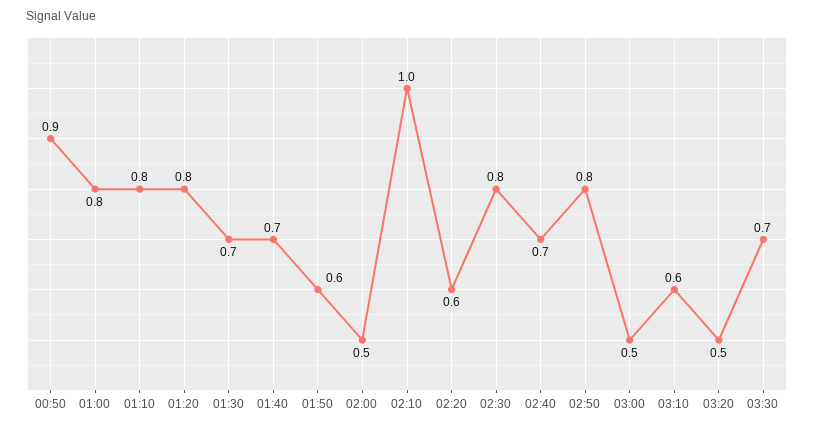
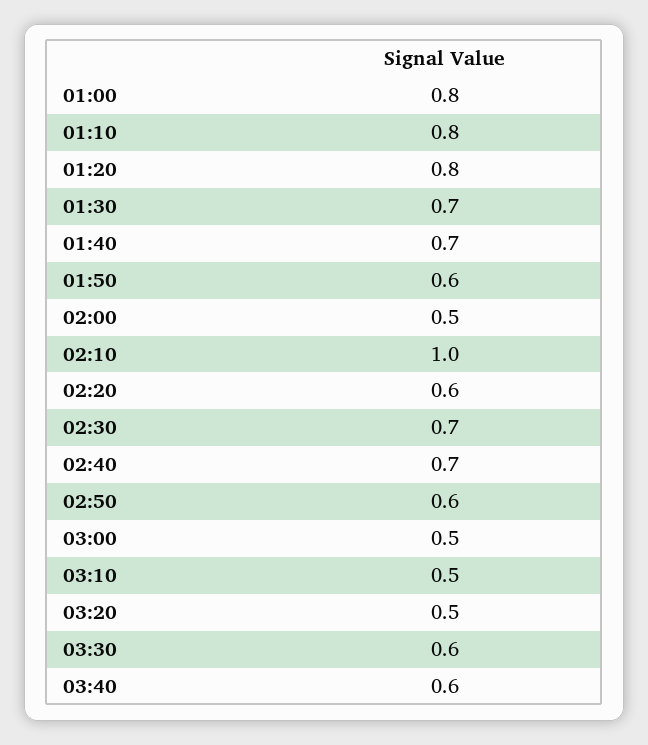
00:50: 0.9 -> none
02:30: 0.8 -> 0.7
02:50: 0.8 -> 0.6
03:10: 0.6 -> 0.5
03:30: 0.7 -> 0.6
03:40: none -> 0.6

